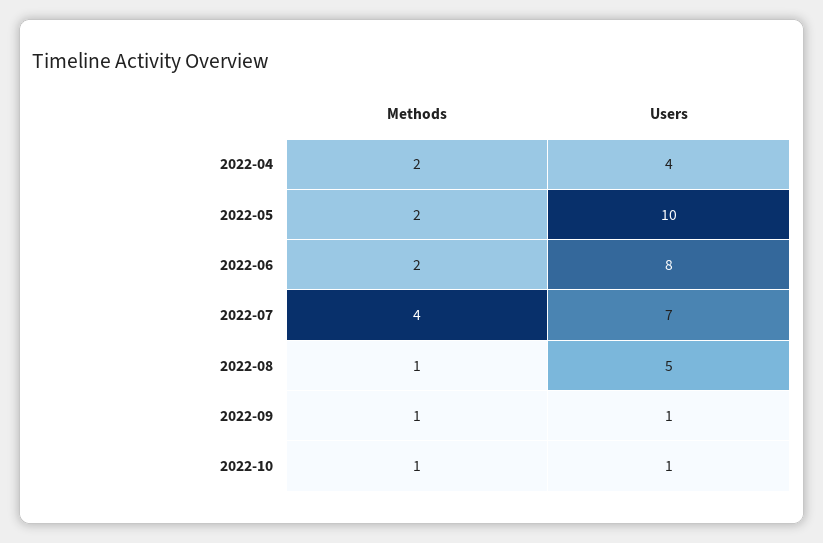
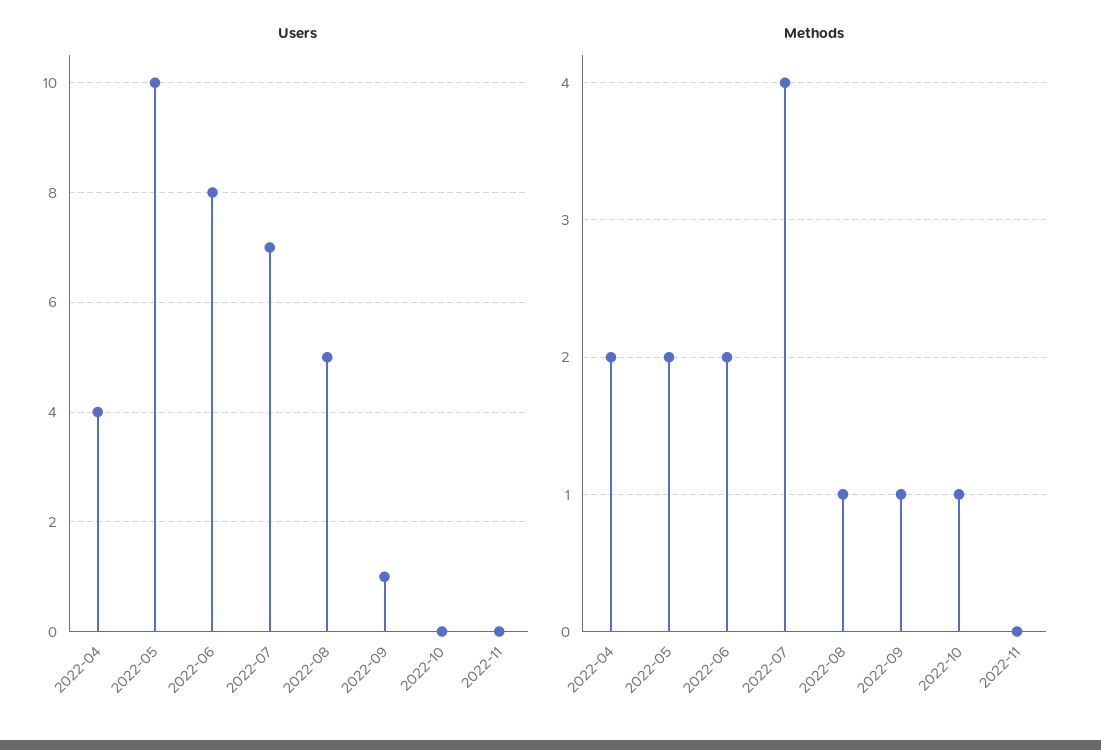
Users, 2022-10: 1 -> 0
Users, 2022-11: none -> 0
Methods, 2022-11: none -> 0

